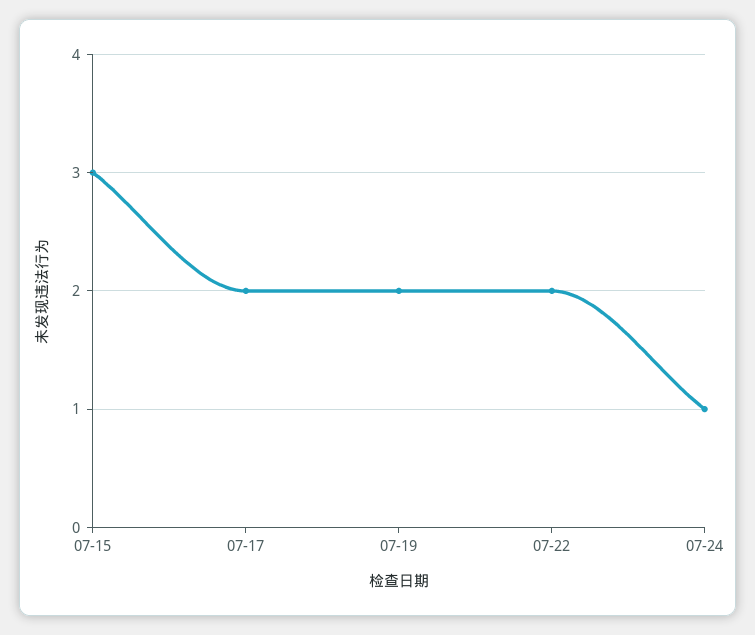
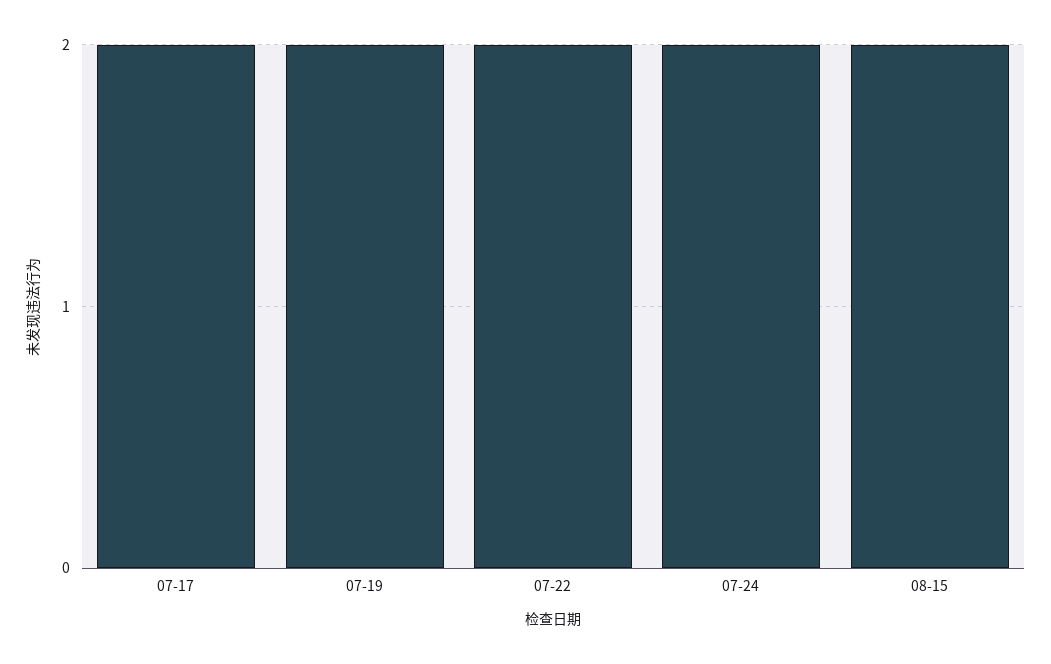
07-15: 3 -> none
07-24: 1 -> 2
08-15: none -> 2

